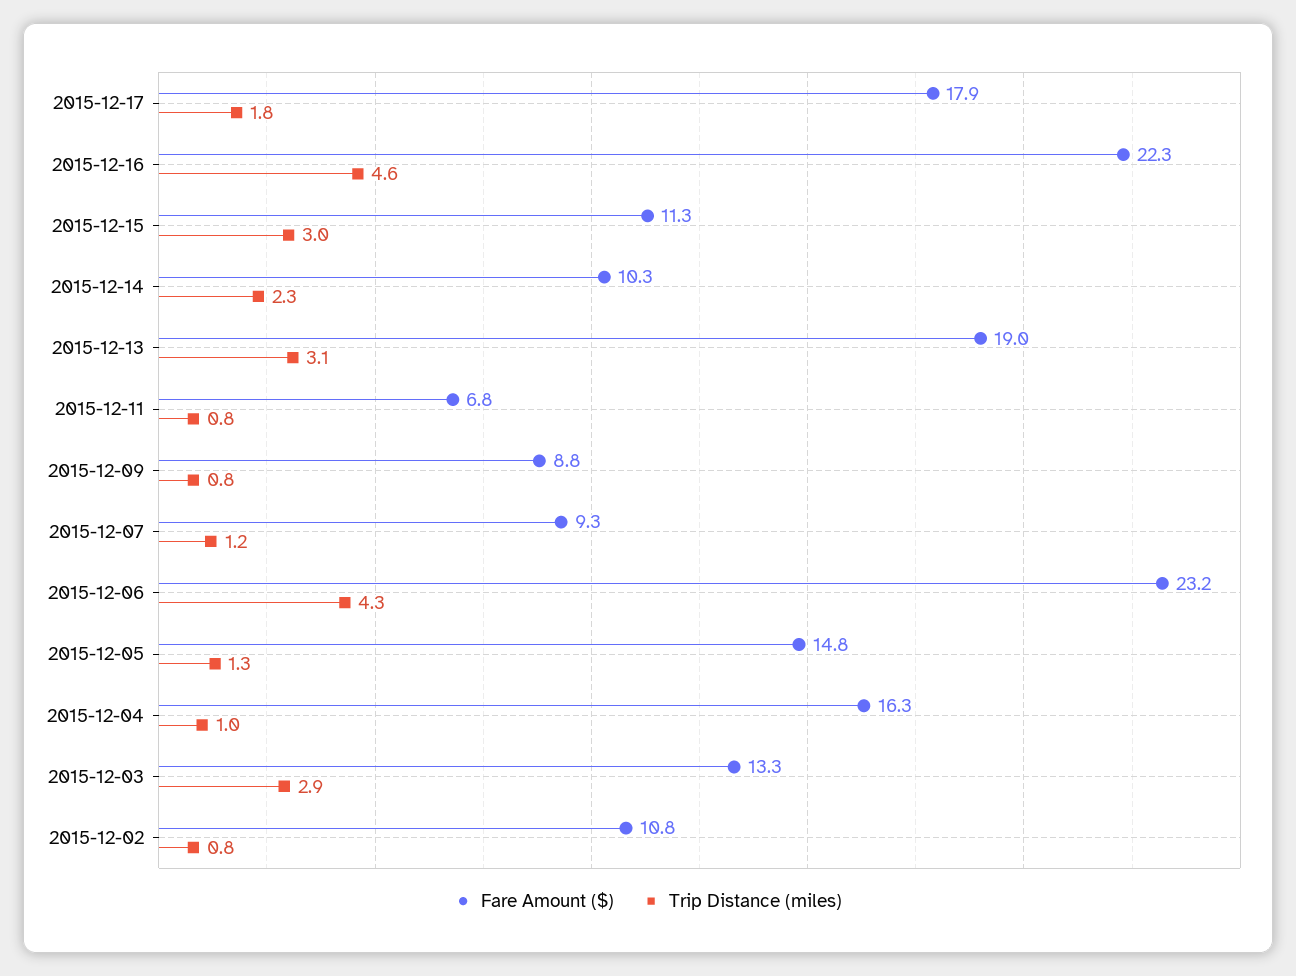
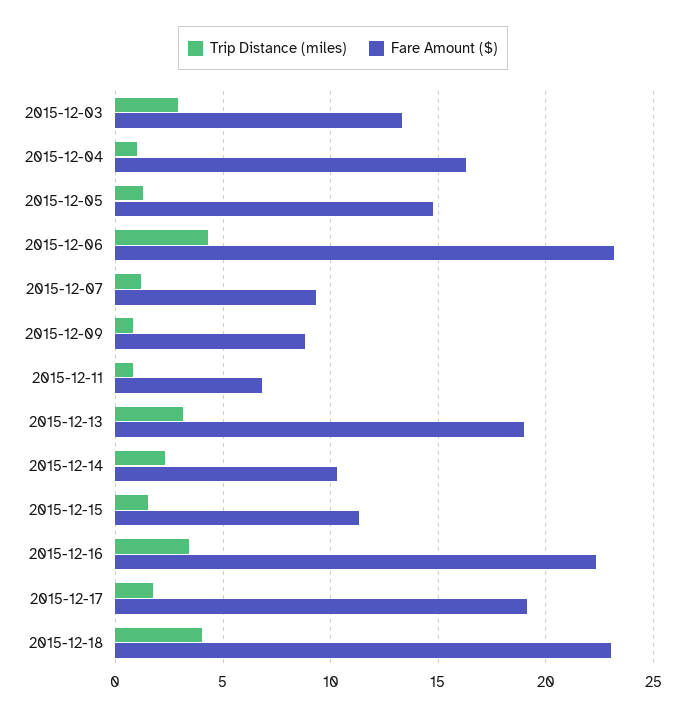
Fare Amount ($), 2015-12-17: 17.9 -> 19
Trip Distance (miles), 2015-12-16: 4.6 -> 3.5
Trip Distance (miles), 2015-12-15: 3 -> 1.5
Fare Amount ($), 2015-12-02: 10.8 -> none
Trip Distance (miles), 2015-12-02: 0.8 -> none
Trip Distance (miles), 2015-12-18: none -> 4
Fare Amount ($), 2015-12-18: none -> 23

